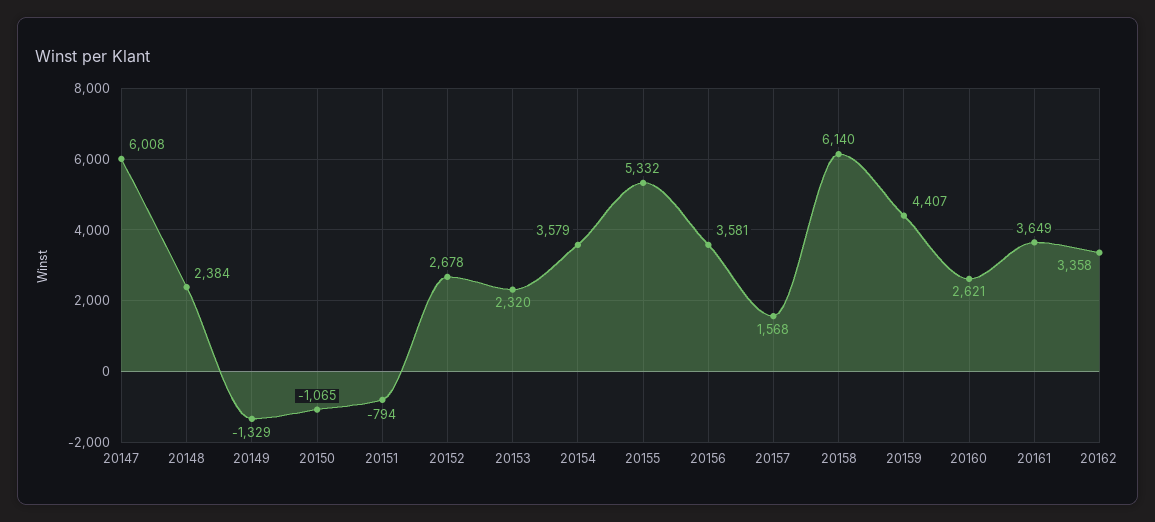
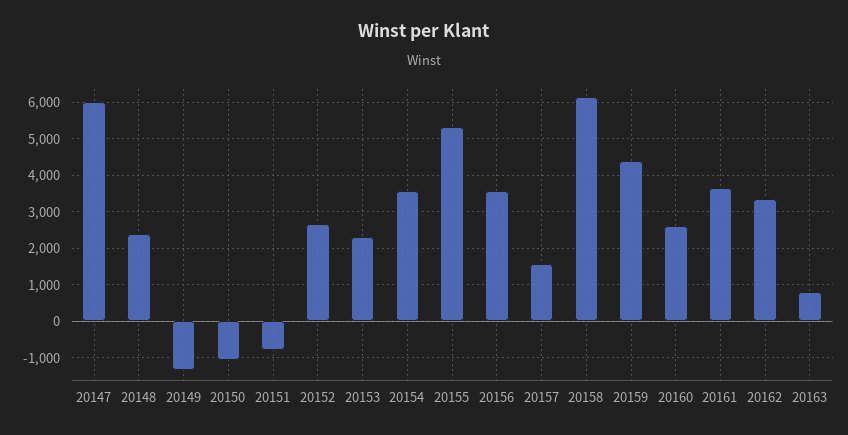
20163: none -> 800

